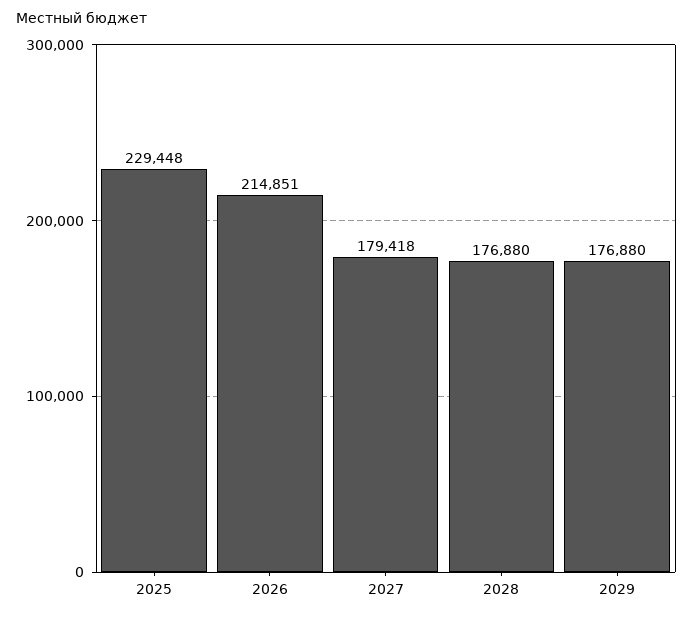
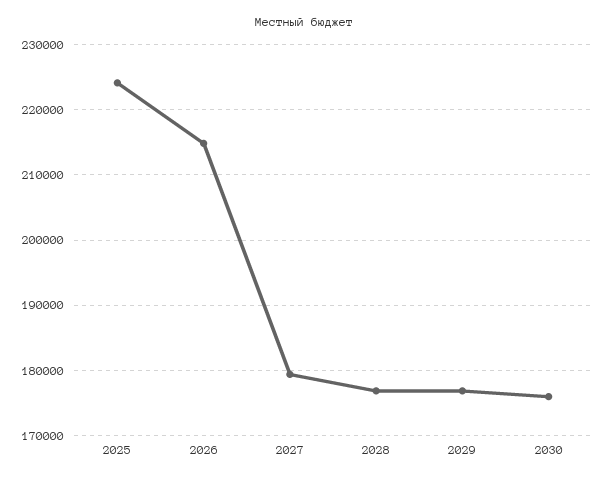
2025: 229448 -> 224000
2030: none -> 176000

